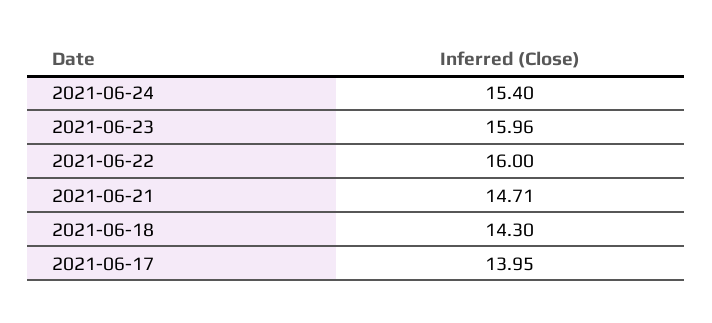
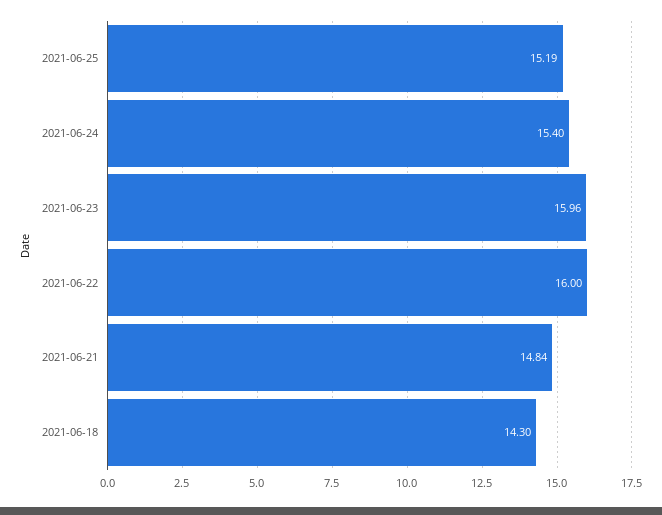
2021-06-21: 14.71 -> 14.84
2021-06-17: 13.95 -> none
2021-06-25: none -> 15.19

